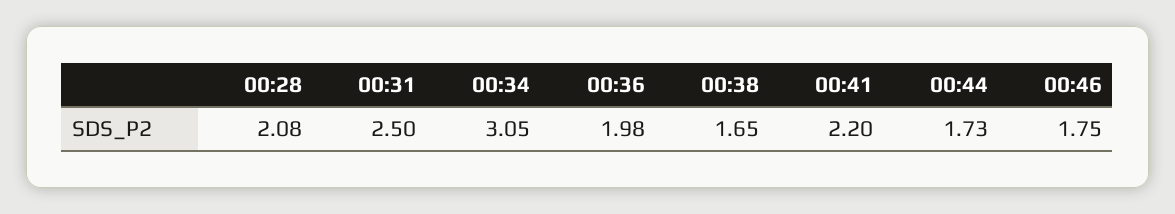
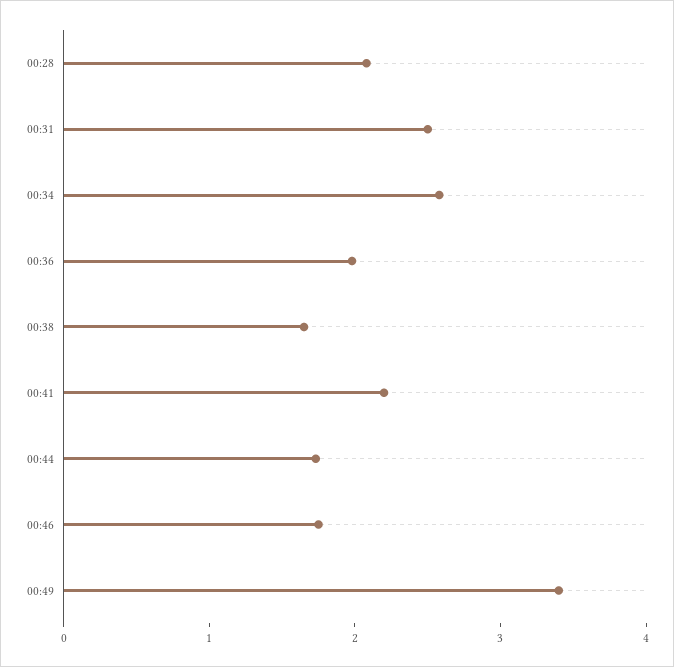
00:34: 3.05 -> 2.6
00:49: none -> 3.4

